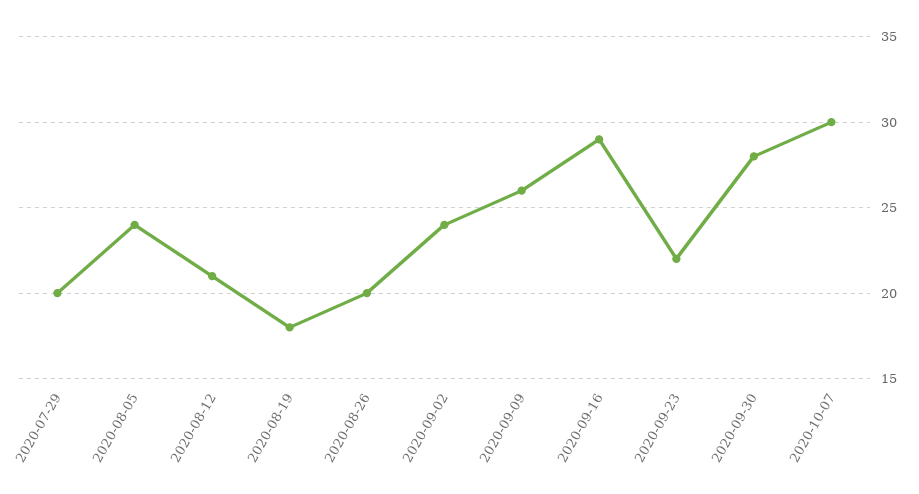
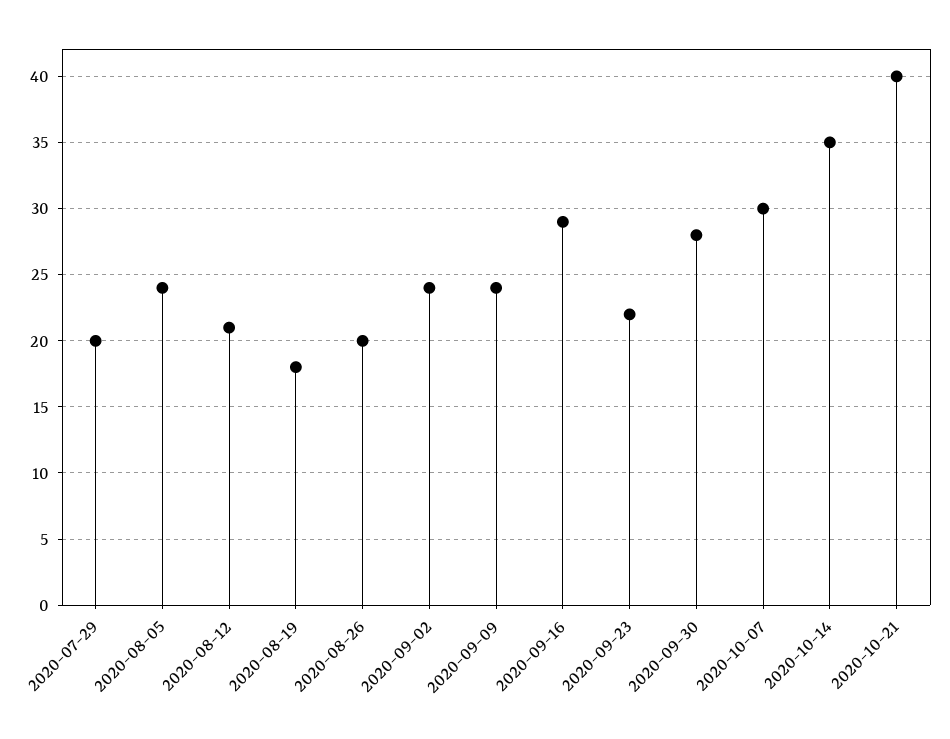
2020-09-09: 26 -> 24
2020-10-14: none -> 35
2020-10-21: none -> 40

